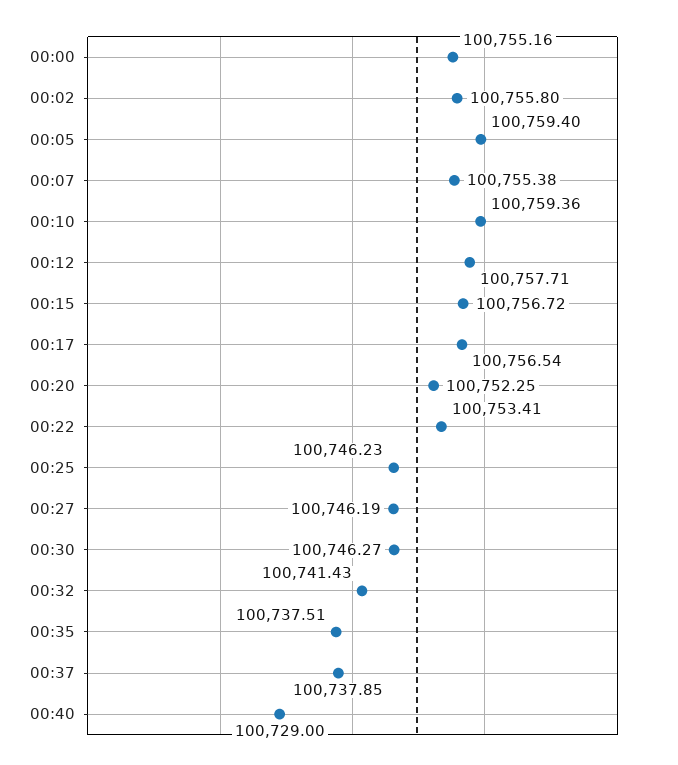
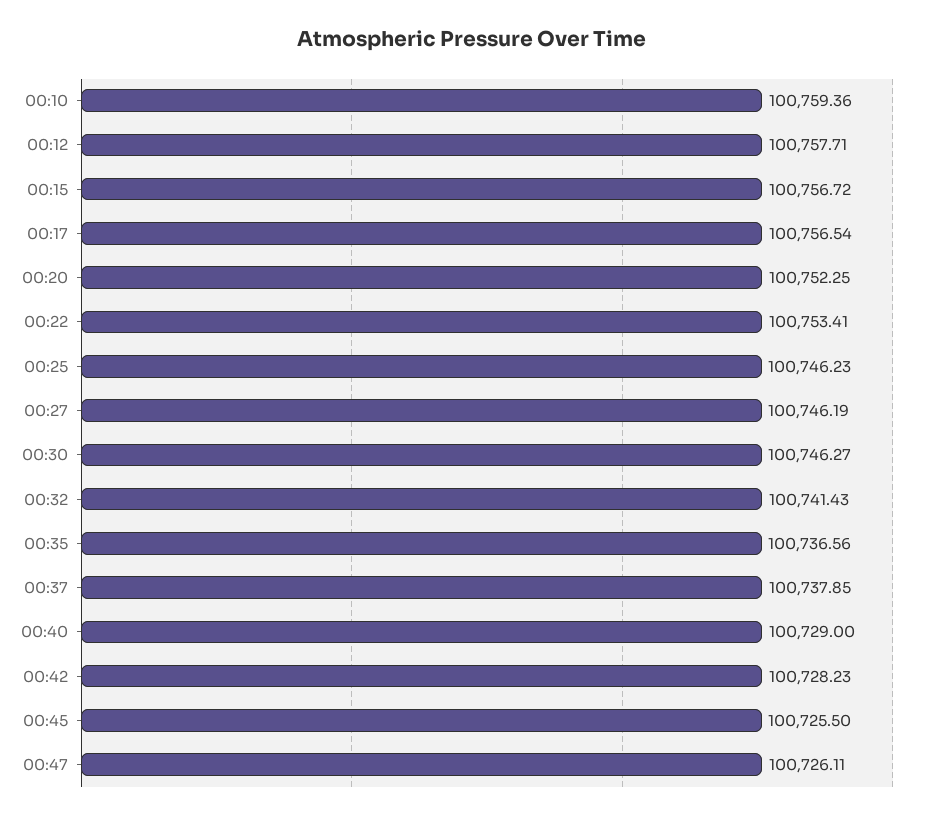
00:00: 100755.16 -> none
00:02: 100755.8 -> none
00:05: 100759.4 -> none
00:07: 100755.38 -> none
00:35: 100737.51 -> 100736.56
00:42: none -> 100728.23
00:45: none -> 100725.5
00:47: none -> 100726.11

